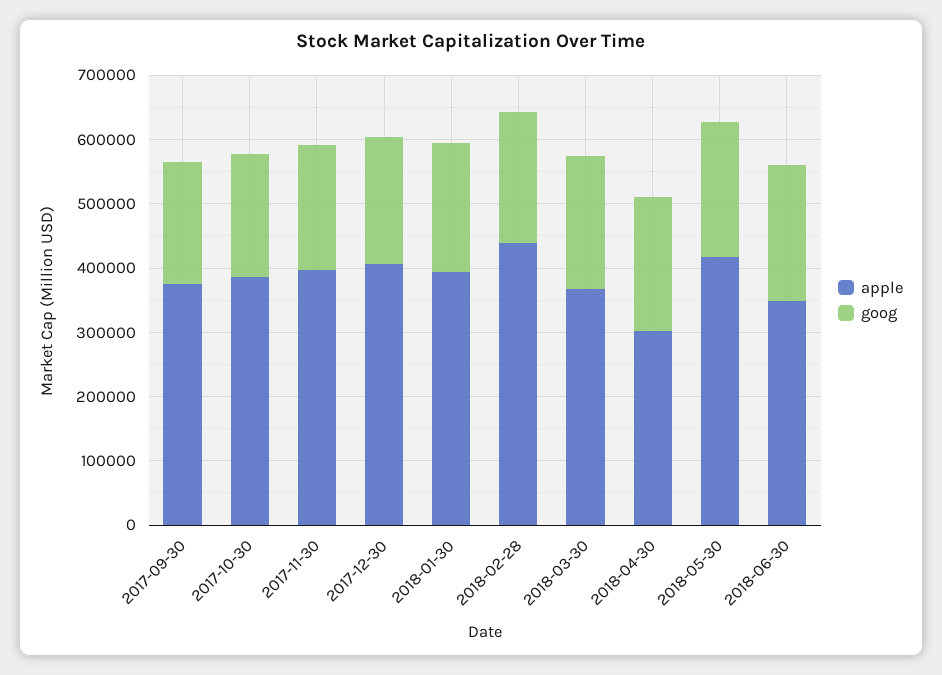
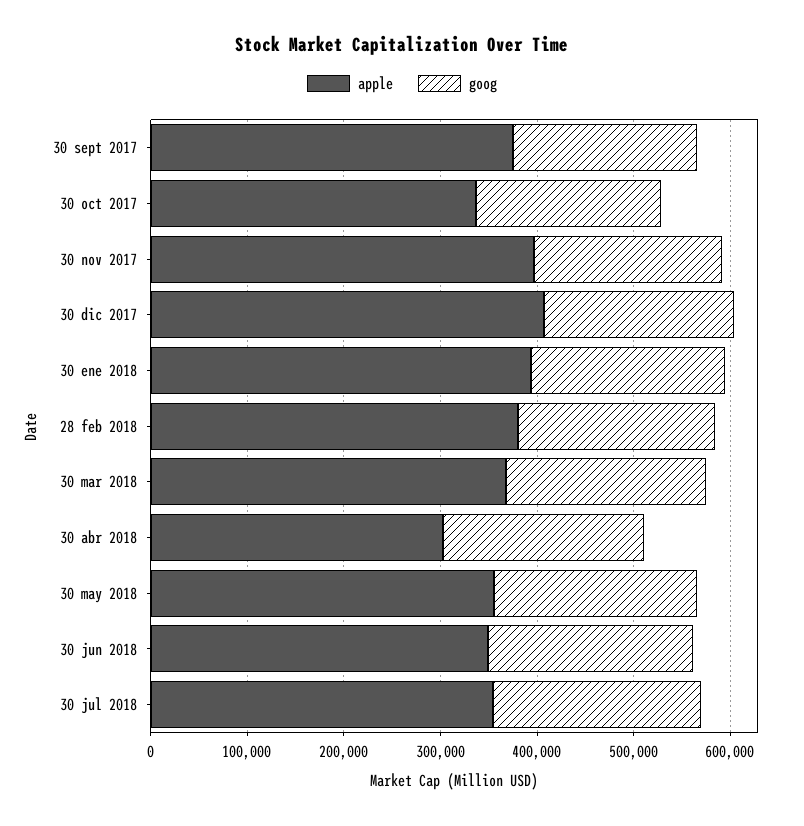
apple, 2017-10-30: 380000 -> 340000
apple, 2018-02-28: 440000 -> 380000
apple, 2018-05-30: 420000 -> 360000
apple, 30 jul 2018: none -> 360000
goog, 30 jul 2018: none -> 220000

